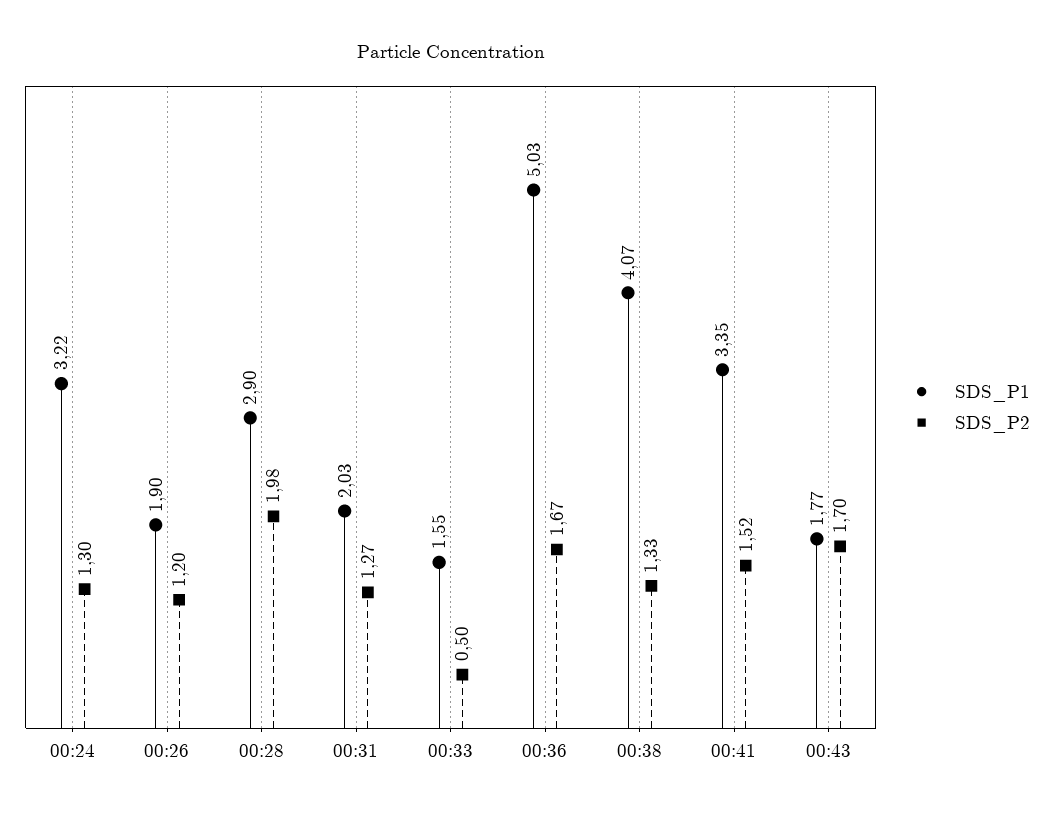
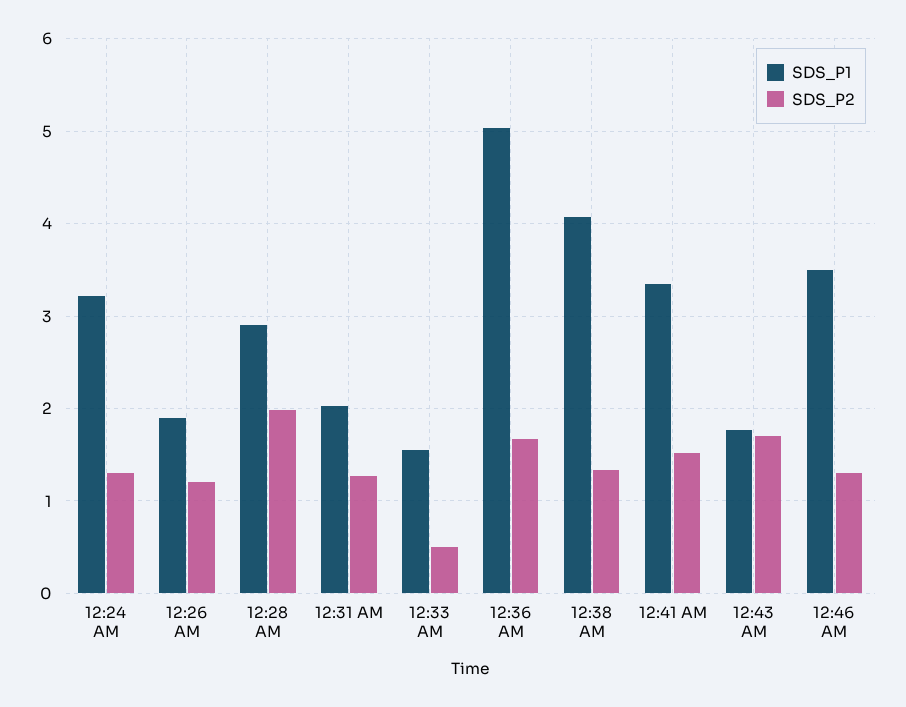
SDS_P1, 12:46 AM: none -> 3.5
SDS_P2, 12:46 AM: none -> 1.3

